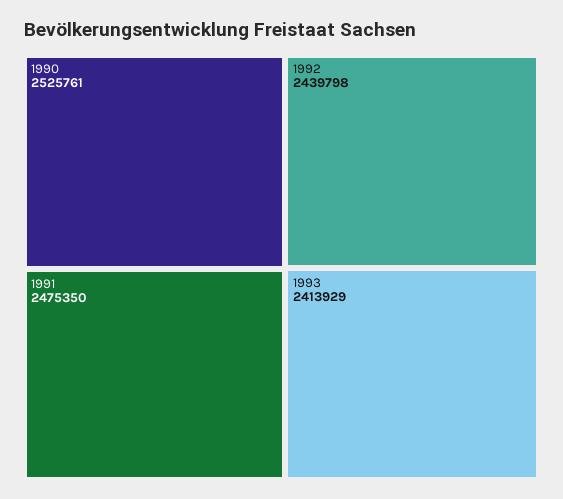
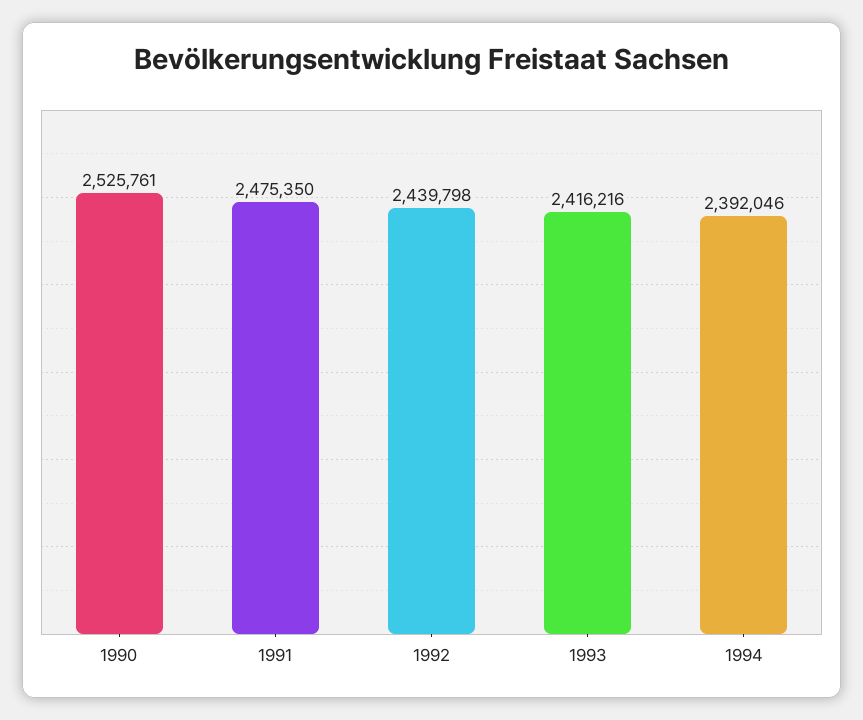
1993: 2413929 -> 2416216
1994: none -> 2392046

